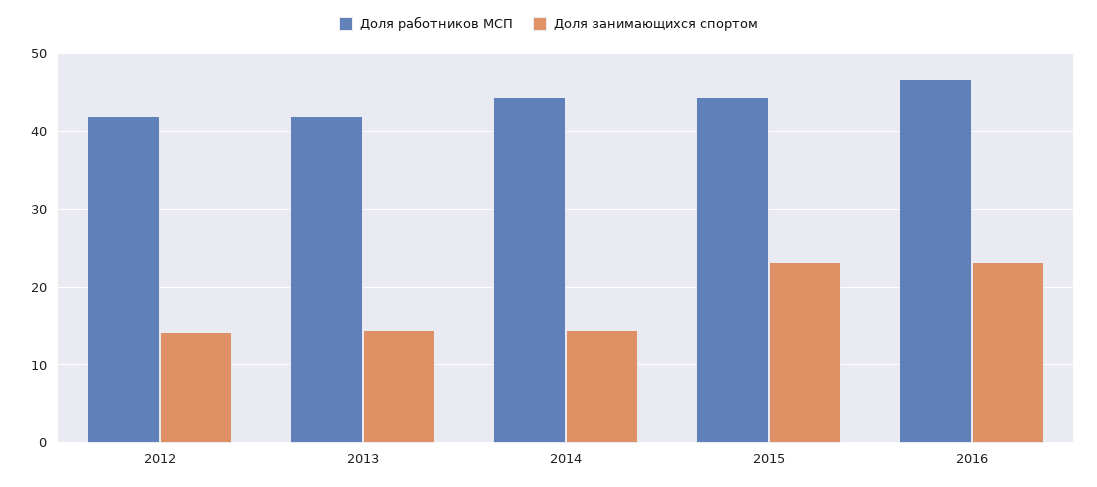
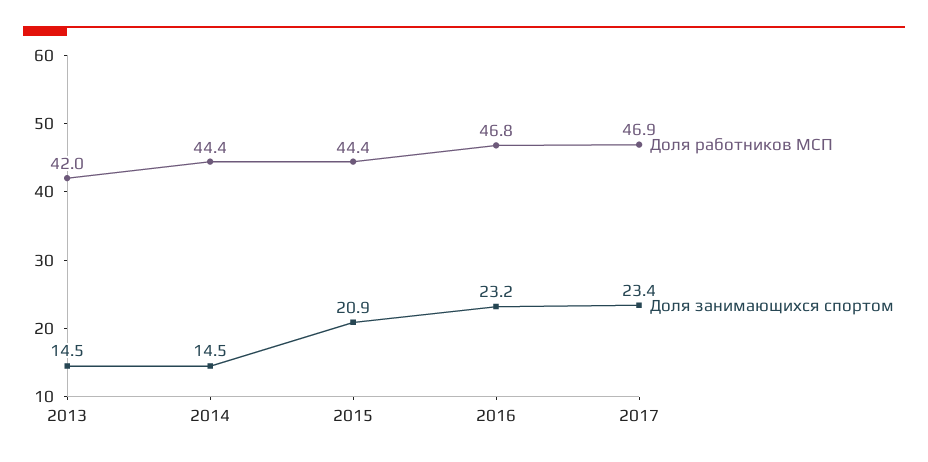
Доля работников МСП, 2012: 42 -> none
Доля занимающихся спортом, 2012: 14 -> none
Доля занимающихся спортом, 2015: 23 -> 20.9
Доля работников МСП, 2017: none -> 46.9
Доля занимающихся спортом, 2017: none -> 23.4

